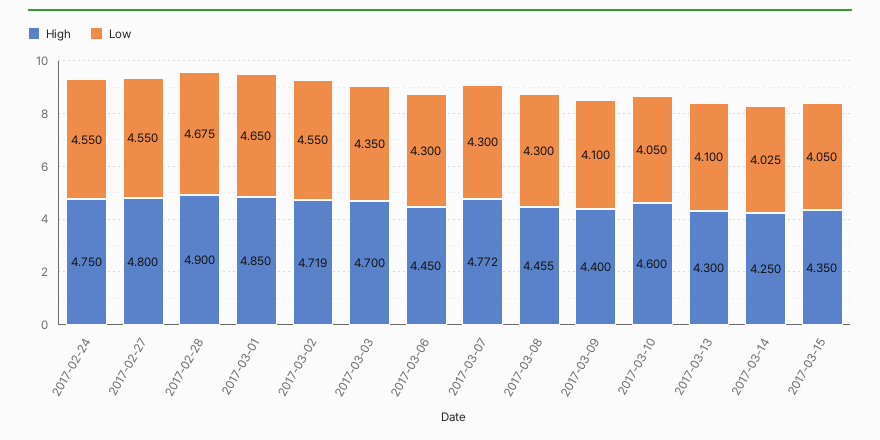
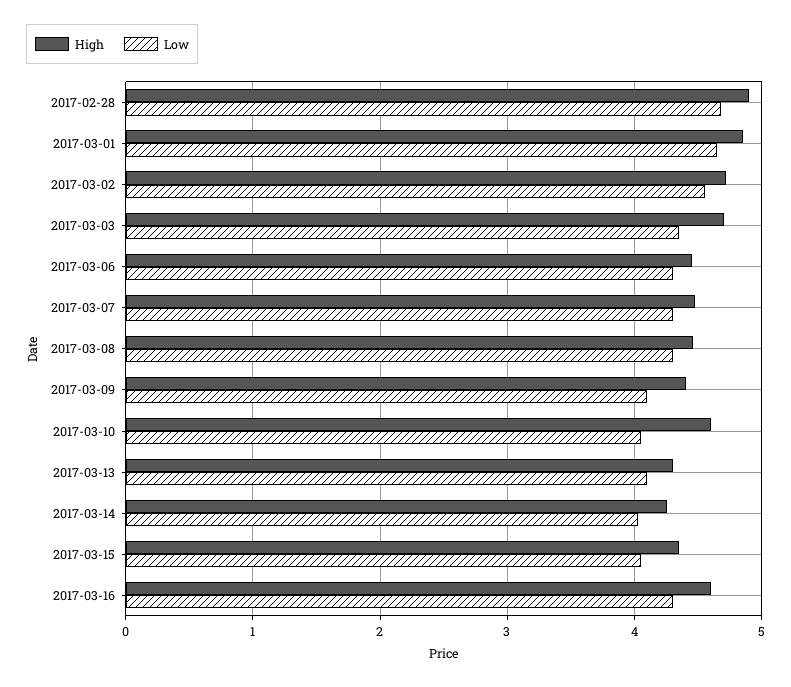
High, 2017-02-24: 4.75 -> none
Low, 2017-02-24: 4.55 -> none
High, 2017-02-27: 4.8 -> none
Low, 2017-02-27: 4.55 -> none
High, 2017-03-07: 4.772 -> 4.5
High, 2017-03-16: none -> 4.6
Low, 2017-03-16: none -> 4.3

